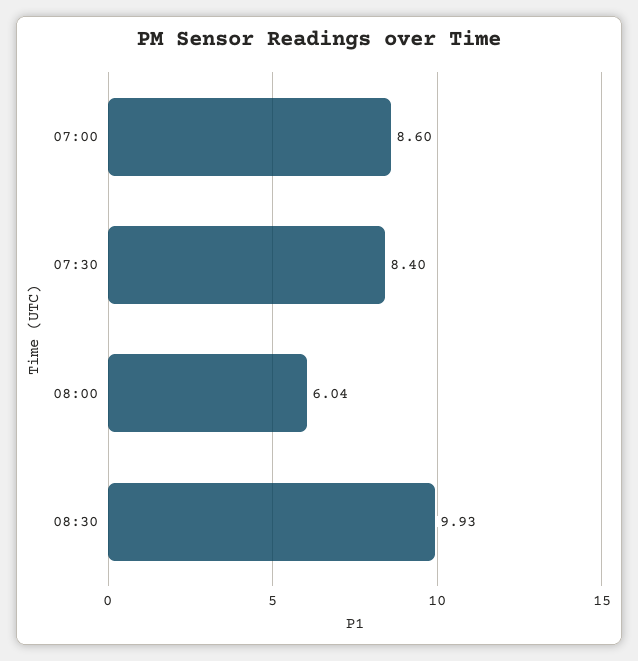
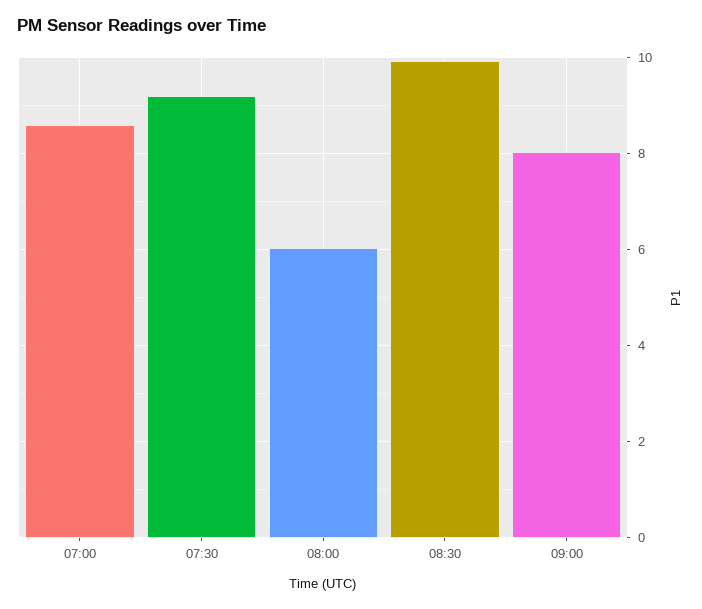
07:30: 8.4 -> 9.2
09:00: none -> 8

